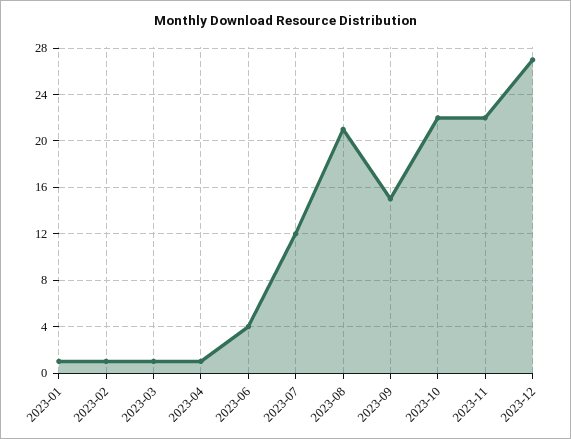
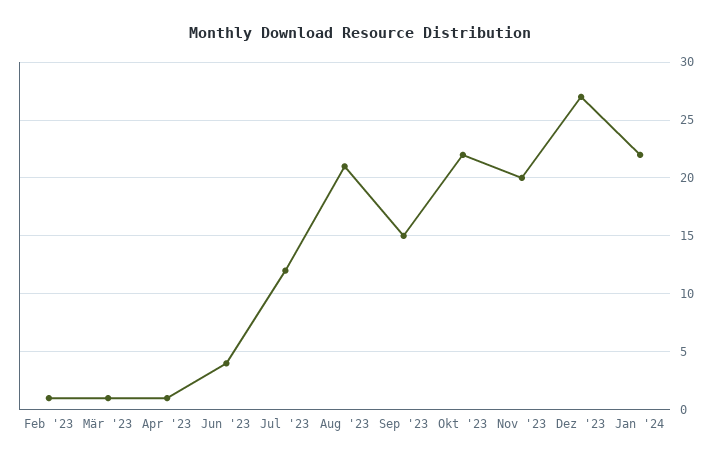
2023-01: 1 -> none
2023-11: 22 -> 20
Jan '24: none -> 22

